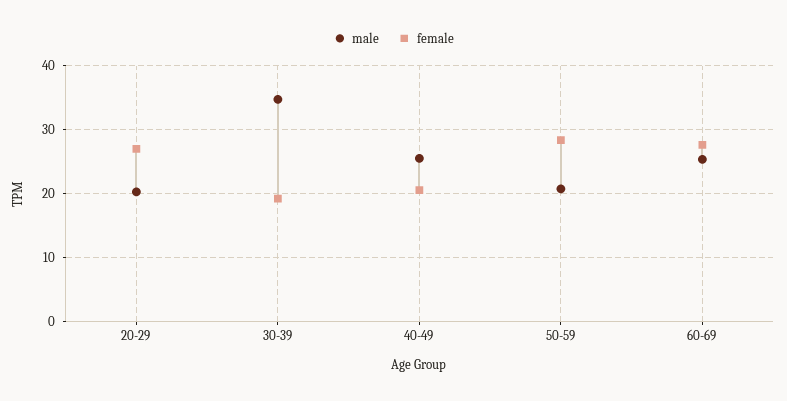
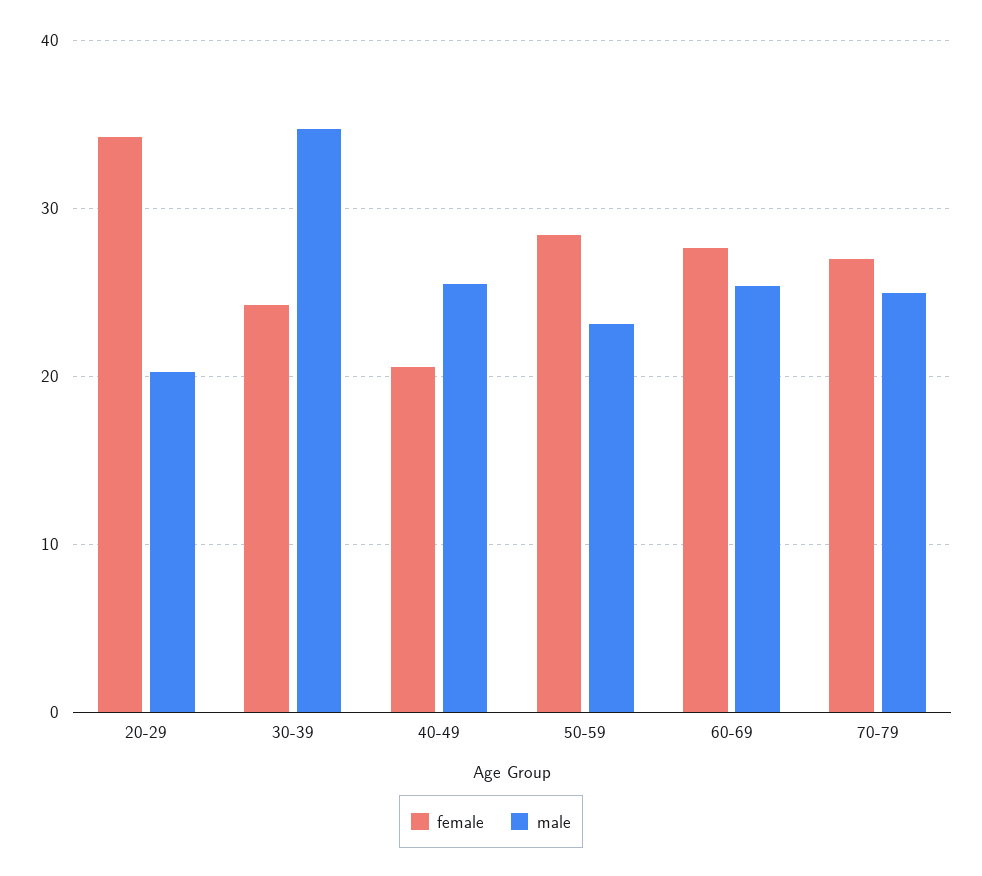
female, 20-29: 27 -> 34
female, 30-39: 19 -> 24
male, 50-59: 21 -> 23
female, 70-79: none -> 27
male, 70-79: none -> 25

